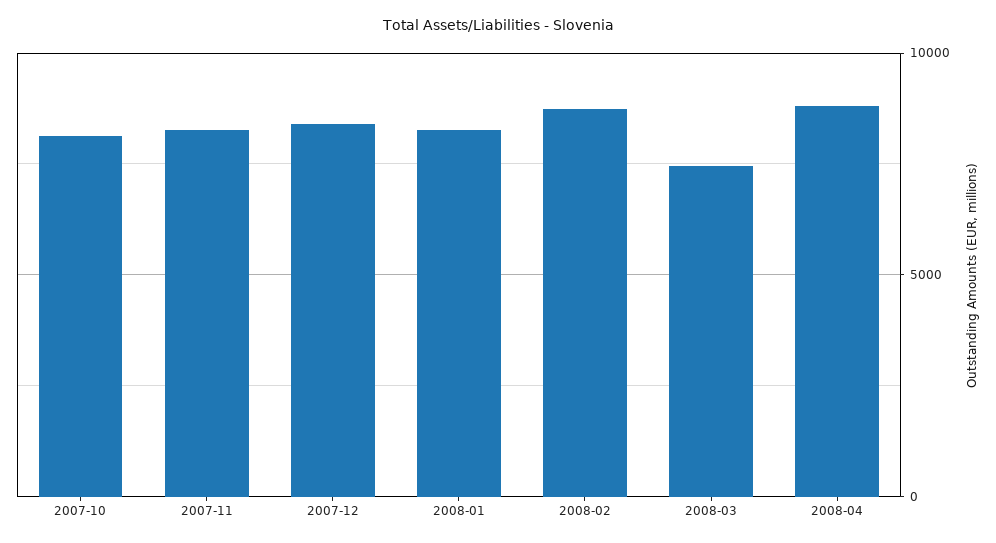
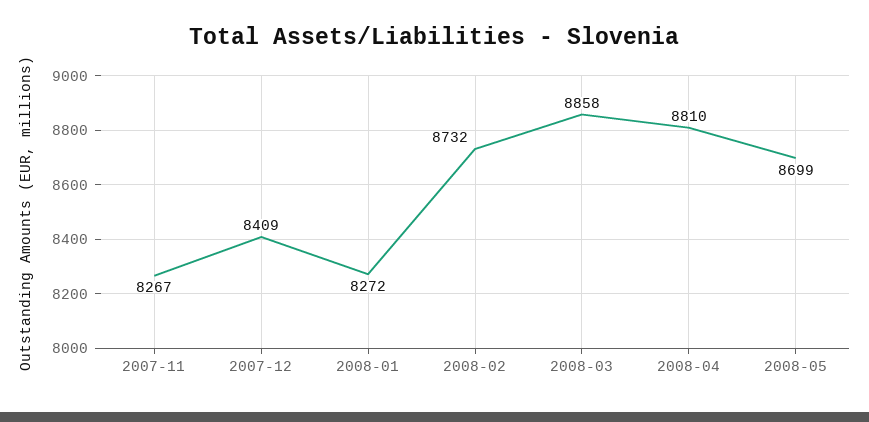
2007-10: 8000 -> none
2008-03: 7500 -> 8858
2008-05: none -> 8699

